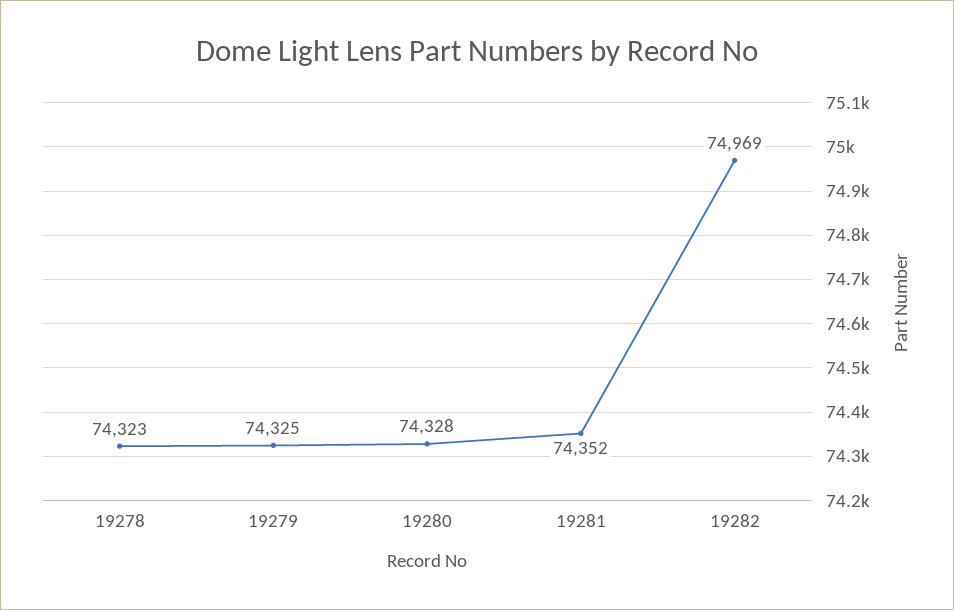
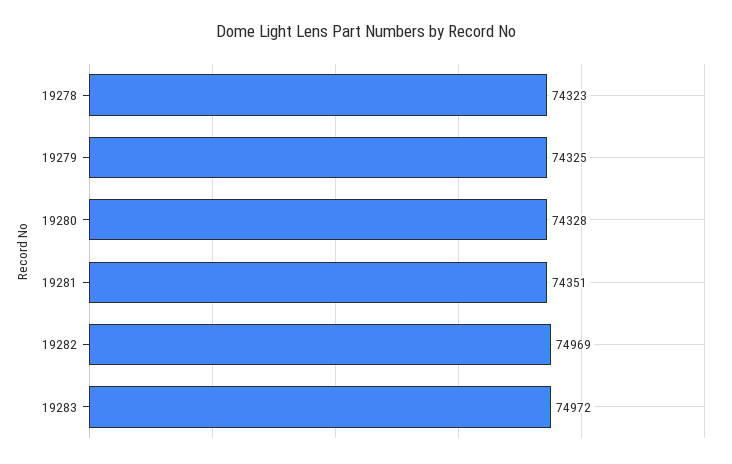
19281: 74352 -> 74351
19283: none -> 74972

